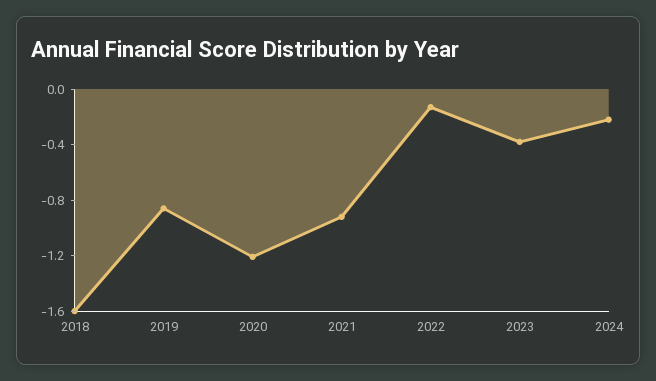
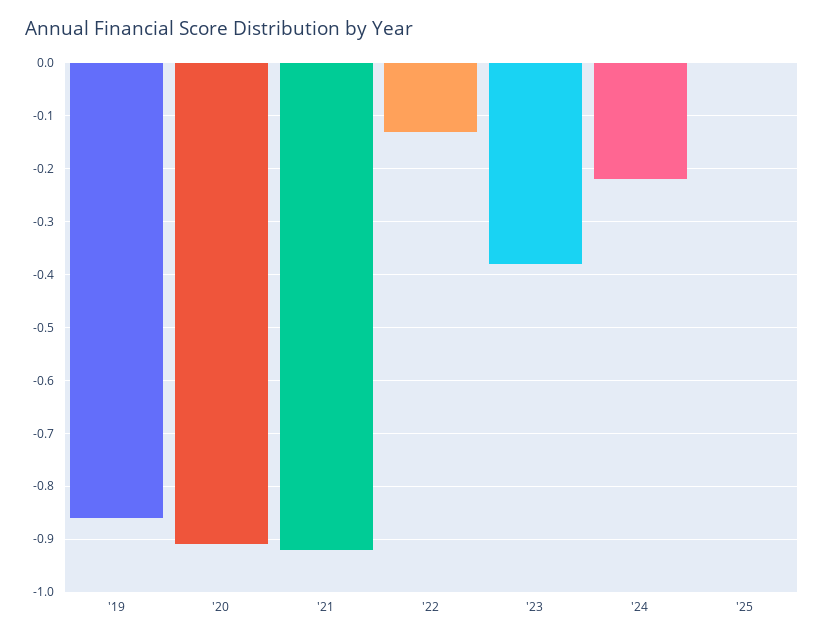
2018: -1.6 -> none
2020: -1.2 -> -0.9
'25: none -> 0

